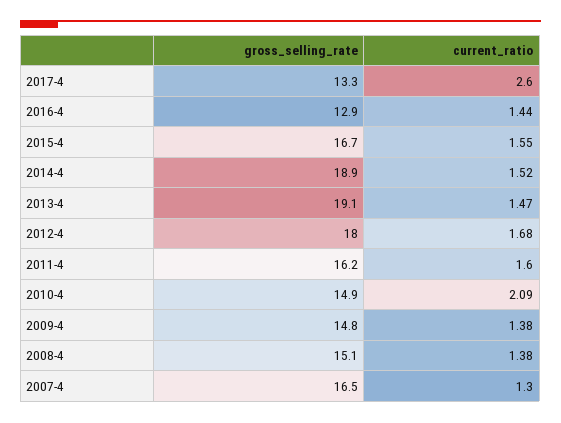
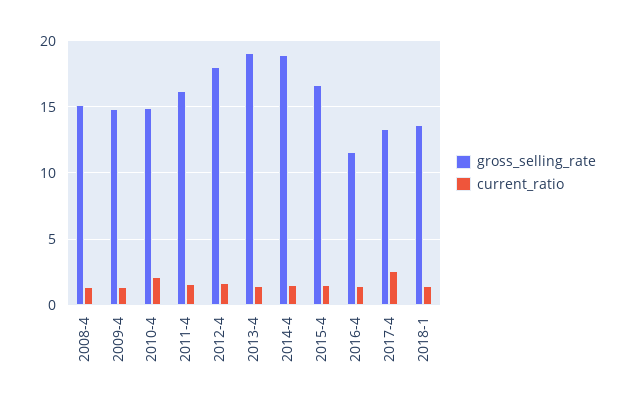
gross_selling_rate, 2016-4: 12.9 -> 11.5
gross_selling_rate, 2007-4: 16.5 -> none
current_ratio, 2007-4: 1.3 -> none
gross_selling_rate, 2018-1: none -> 13.5
current_ratio, 2018-1: none -> 1.5

